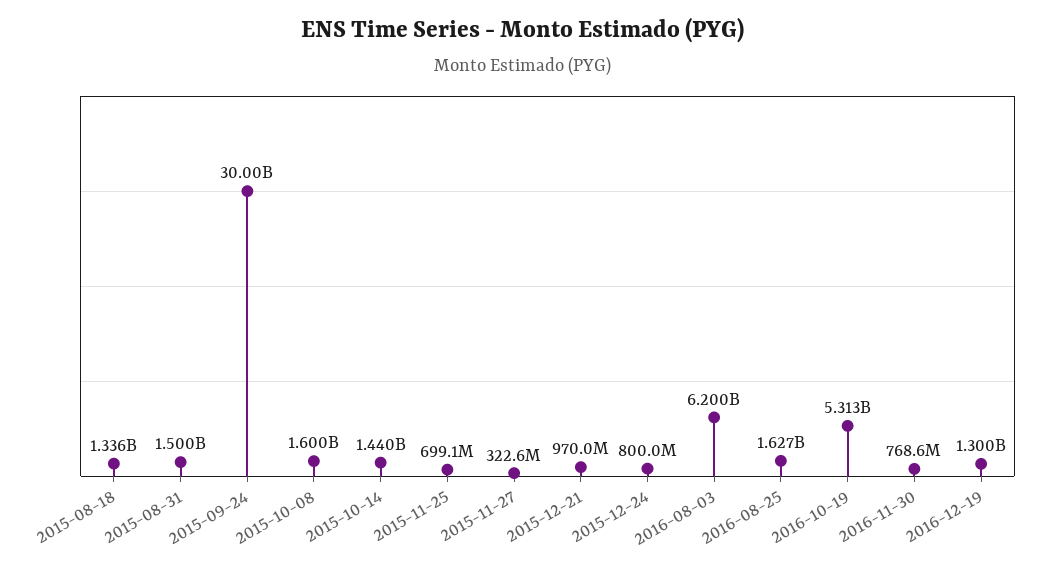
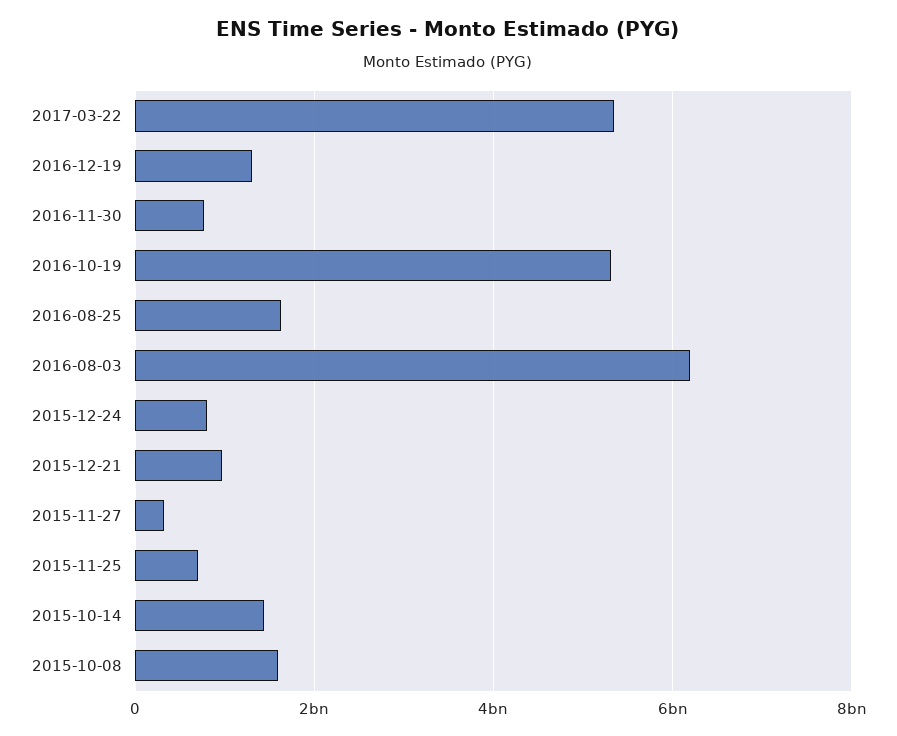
2015-08-18: 1336000000 -> none
2015-08-31: 1500000000 -> none
2015-09-24: 30000000000 -> none
2017-03-22: none -> 5400000000

